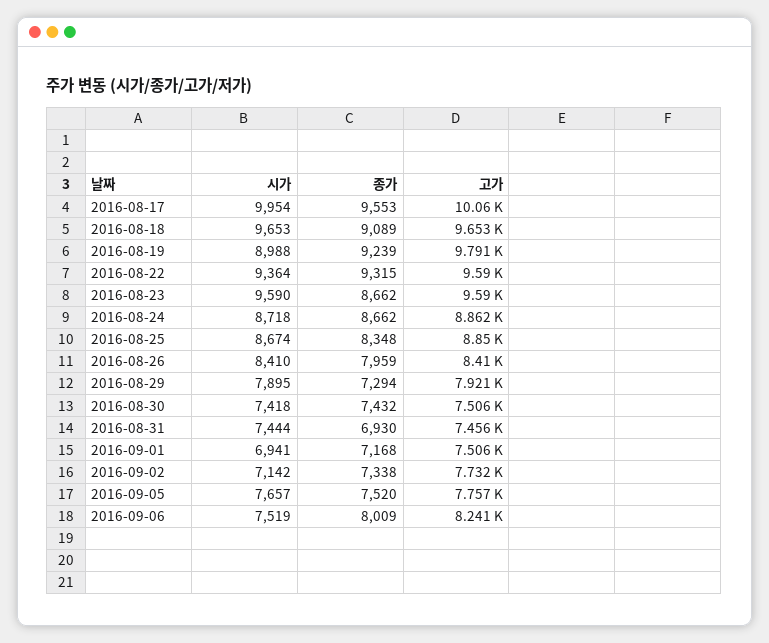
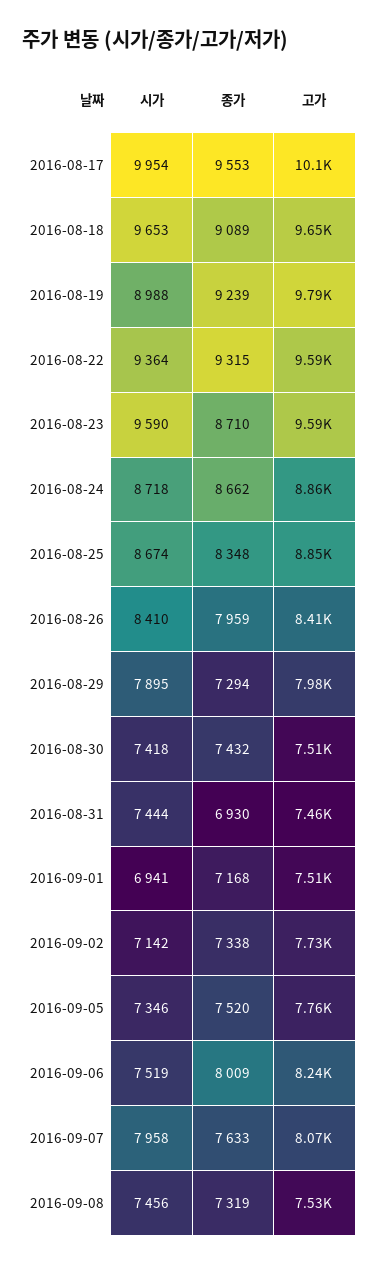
종가, 2016-08-23: 8662 -> 8710
고가, 2016-08-29: 7921 -> 7980
시가, 2016-09-05: 7657 -> 7346
시가, 2016-09-07: none -> 7958
종가, 2016-09-07: none -> 7633
고가, 2016-09-07: none -> 8070
시가, 2016-09-08: none -> 7456
종가, 2016-09-08: none -> 7319
고가, 2016-09-08: none -> 7530

